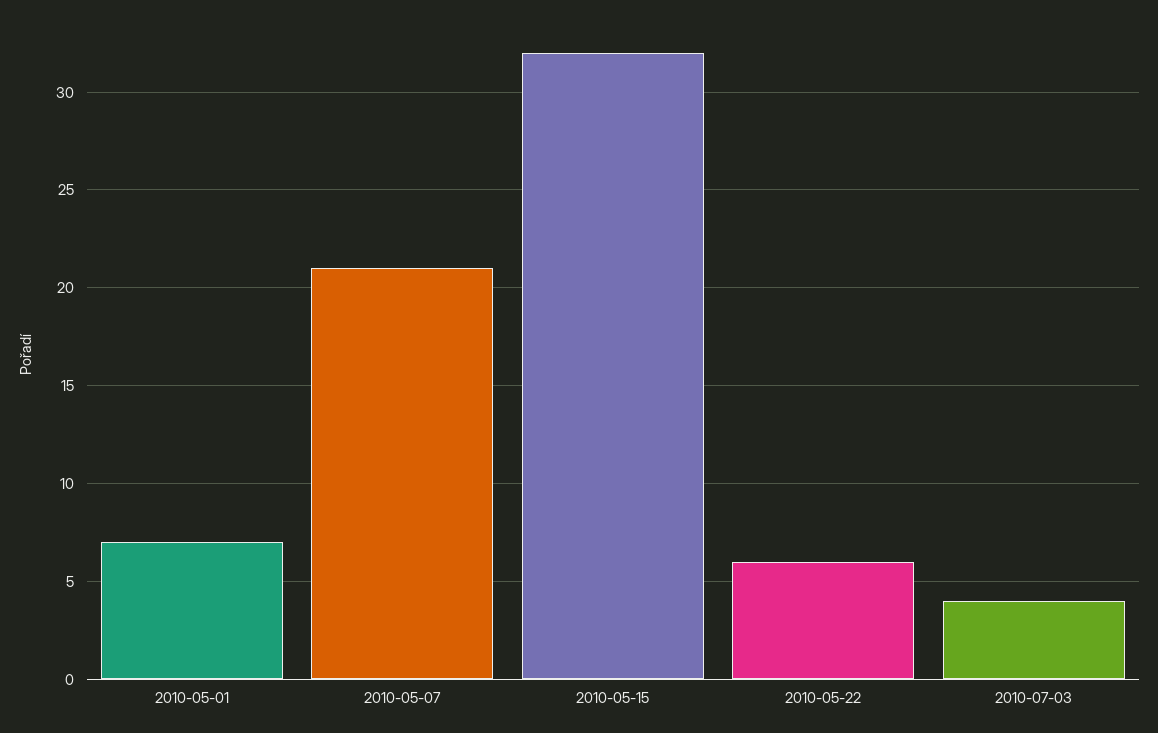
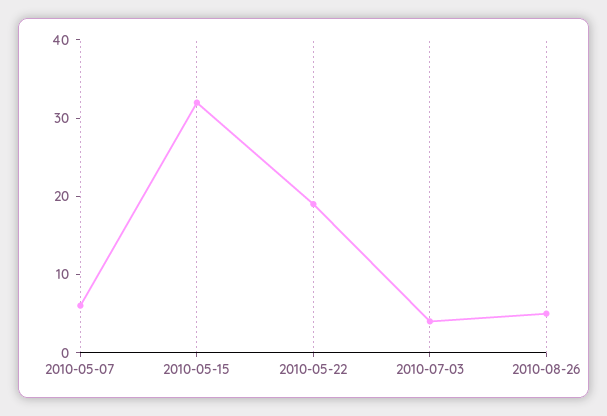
2010-05-01: 7 -> none
2010-05-07: 21 -> 5
2010-05-22: 6 -> 20
2010-08-26: none -> 5

